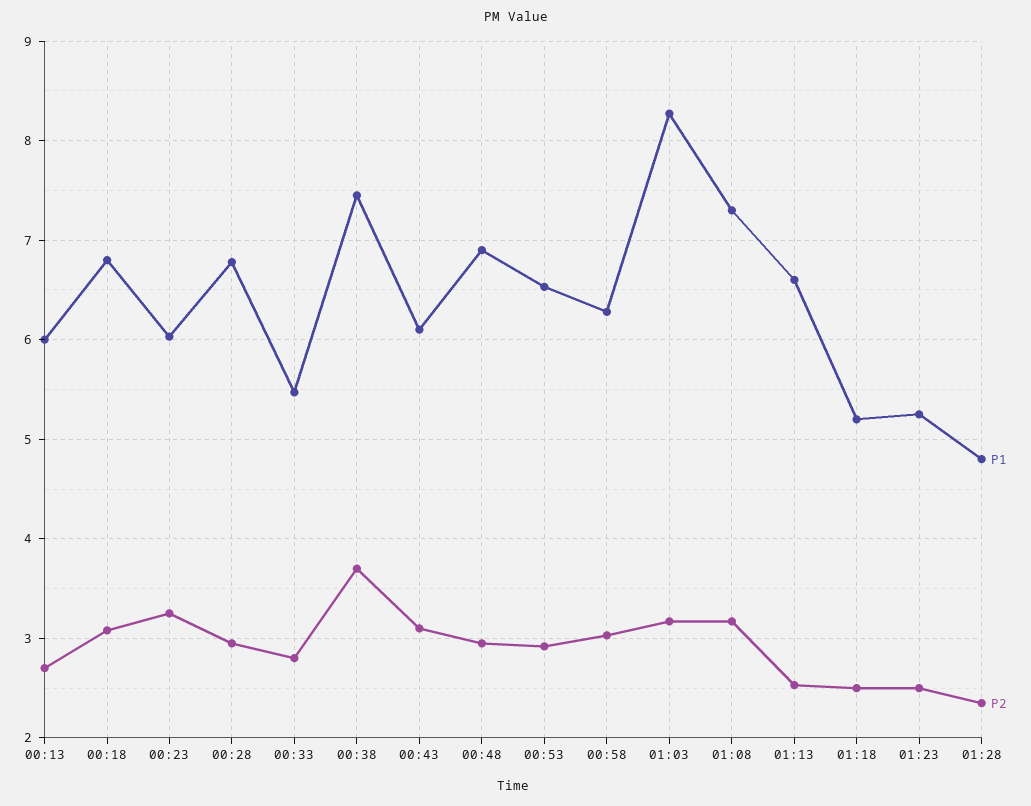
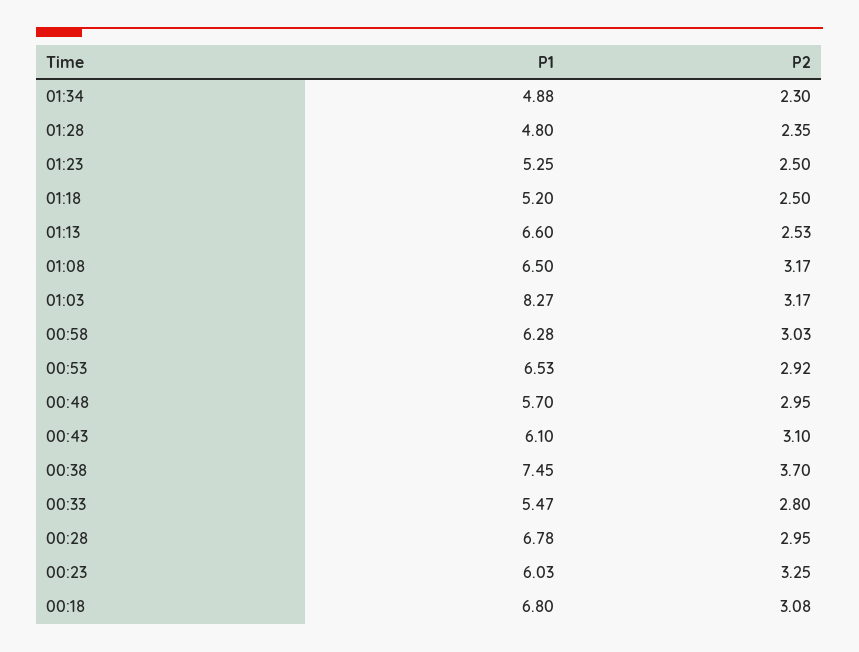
P1, 00:13: 6 -> none
P2, 00:13: 2.7 -> none
P1, 00:48: 6.9 -> 5.7
P1, 01:08: 7.3 -> 6.5
P1, 01:34: none -> 4.88
P2, 01:34: none -> 2.3

